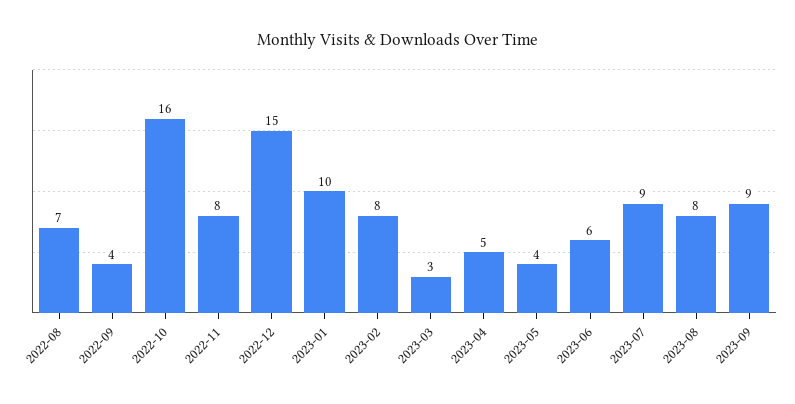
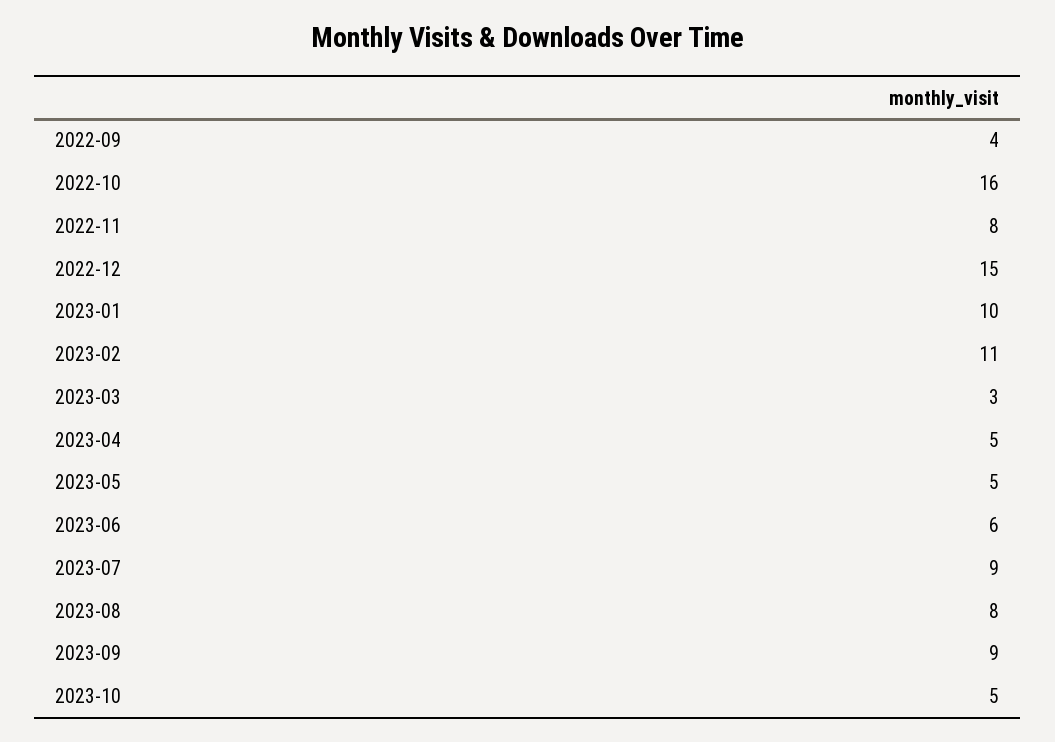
2022-08: 7 -> none
2023-02: 8 -> 11
2023-05: 4 -> 5
2023-10: none -> 5

